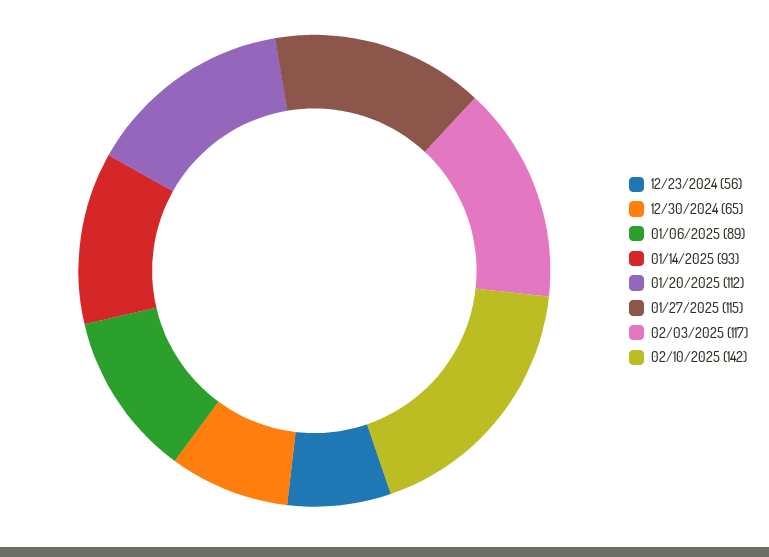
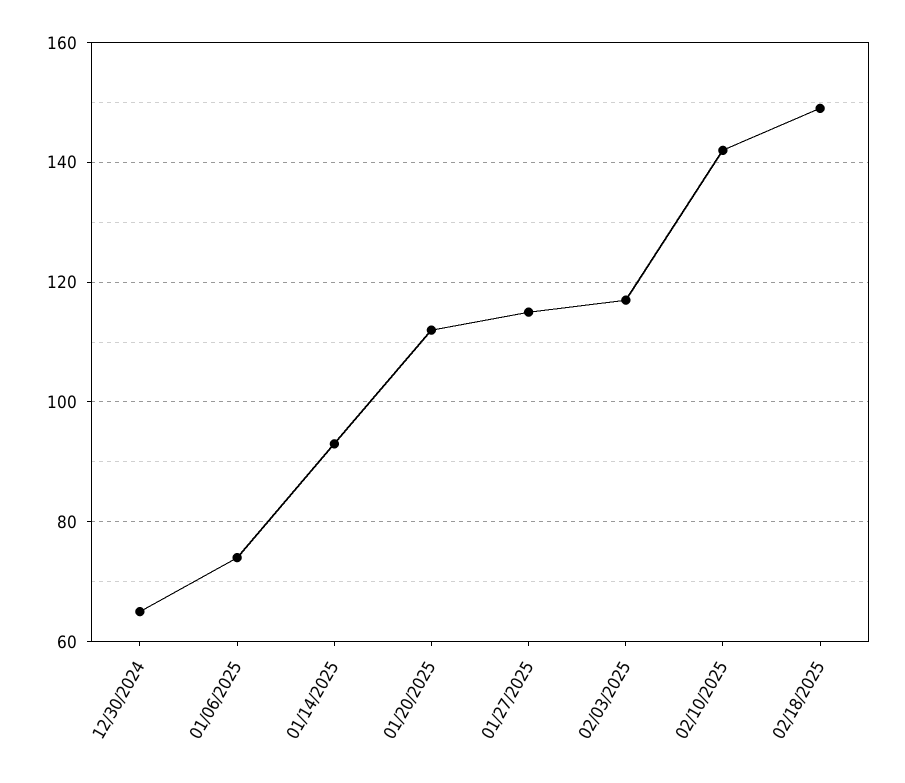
12/23/2024: 56 -> none
01/06/2025: 89 -> 75
02/18/2025: none -> 150

